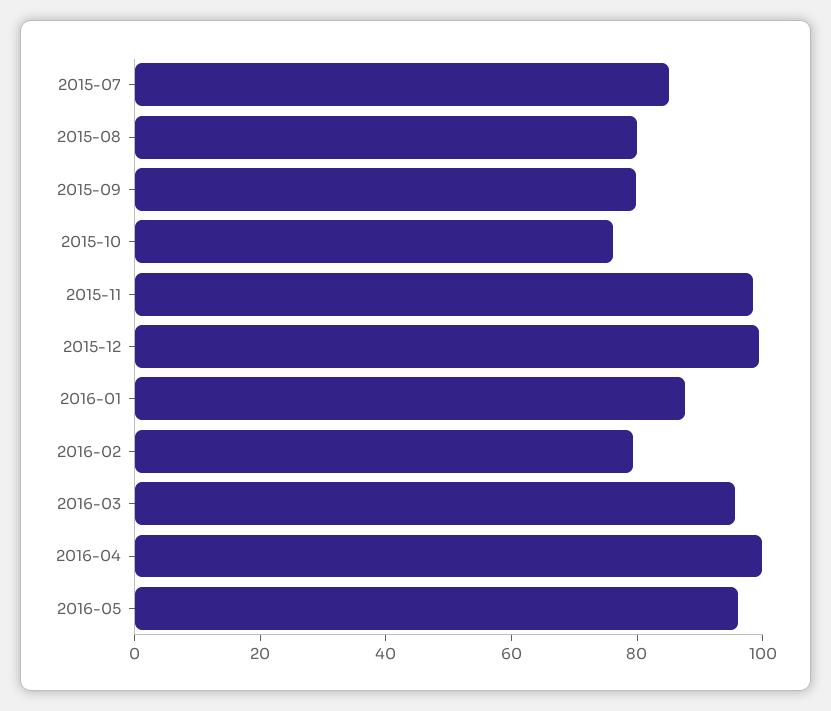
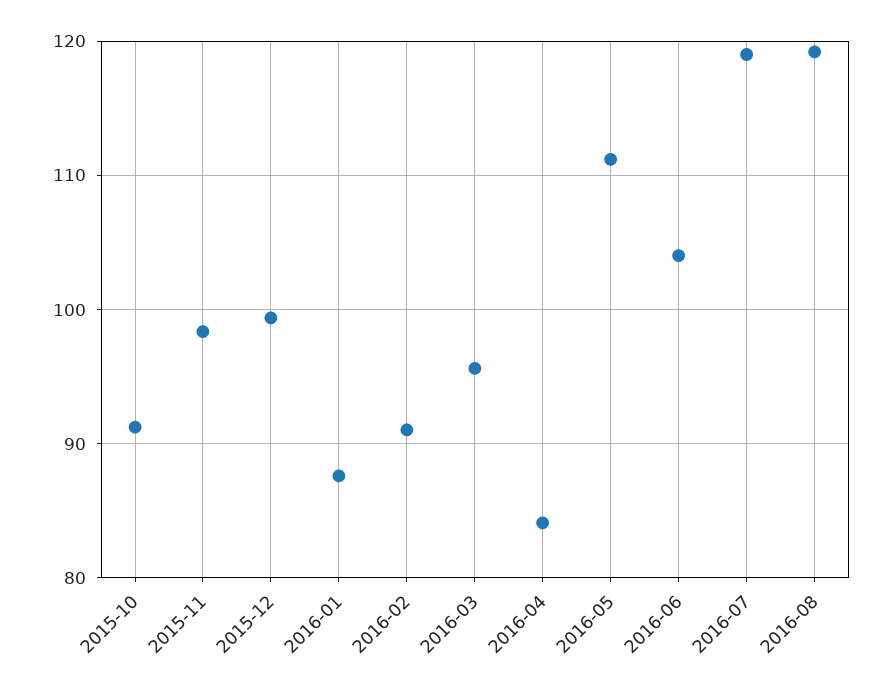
2015-07: 85 -> none
2015-08: 80 -> none
2015-09: 80 -> none
2015-10: 75 -> 91
2016-02: 80 -> 91
2016-04: 100 -> 84
2016-05: 95 -> 111
2016-06: none -> 104
2016-07: none -> 119
2016-08: none -> 119

